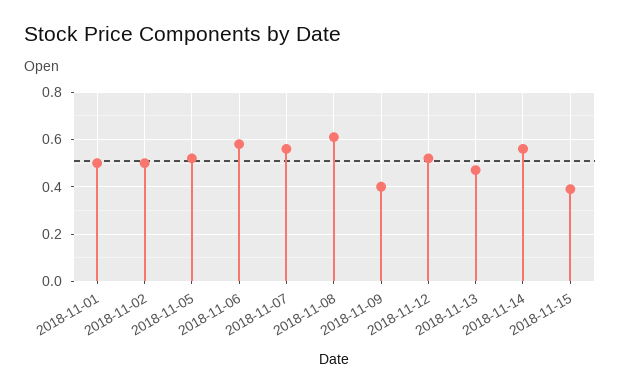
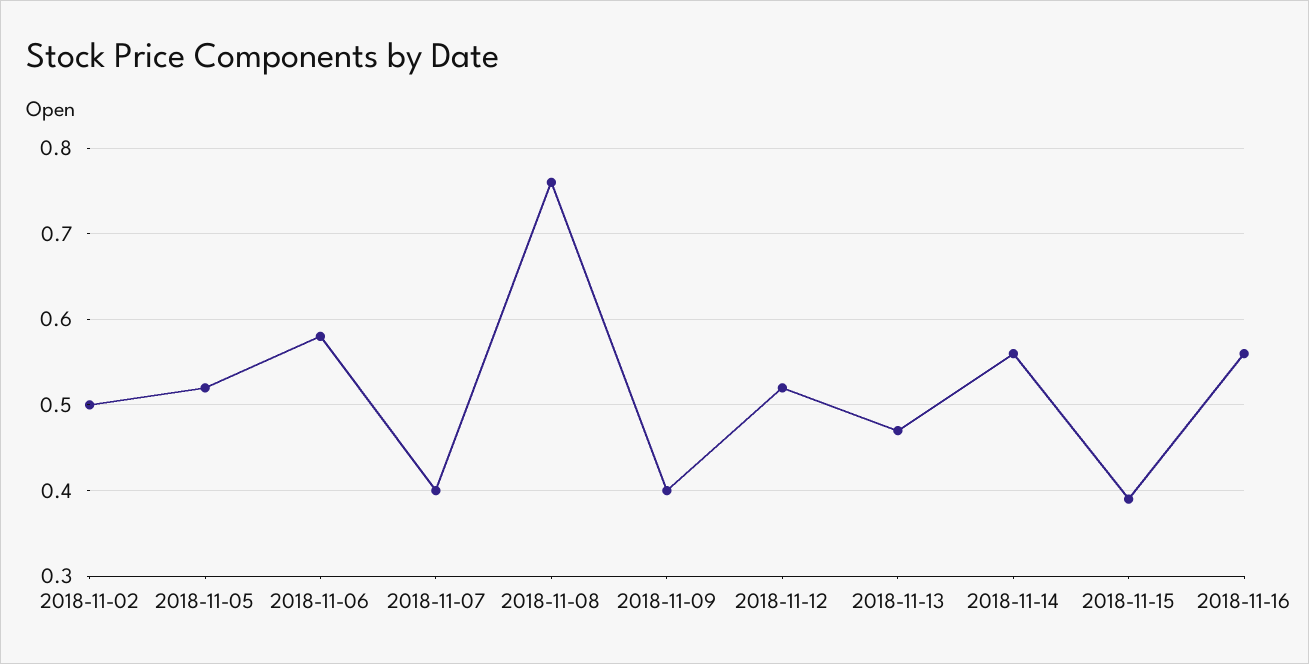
2018-11-01: 0.5 -> none
2018-11-07: 0.55 -> 0.4
2018-11-08: 0.6 -> 0.76
2018-11-16: none -> 0.56

